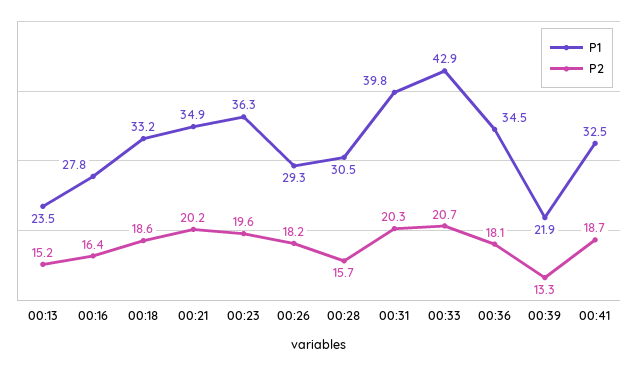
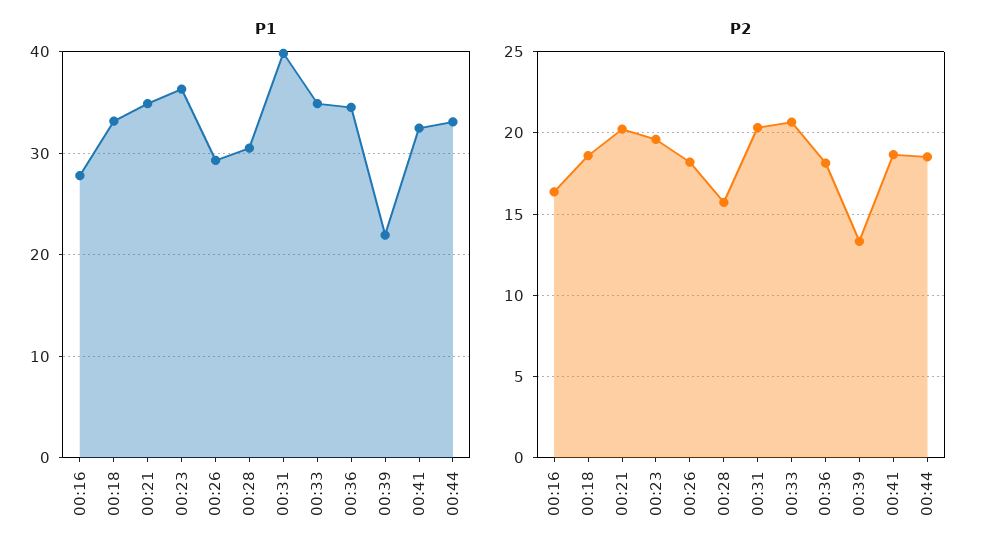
P1, 00:13: 23.5 -> none
P2, 00:13: 15.2 -> none
P1, 00:33: 42.9 -> 35
P1, 00:44: none -> 33
P2, 00:44: none -> 18.5

